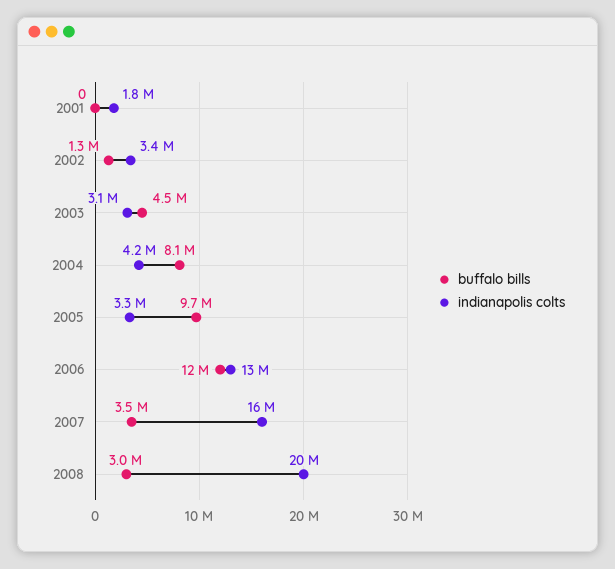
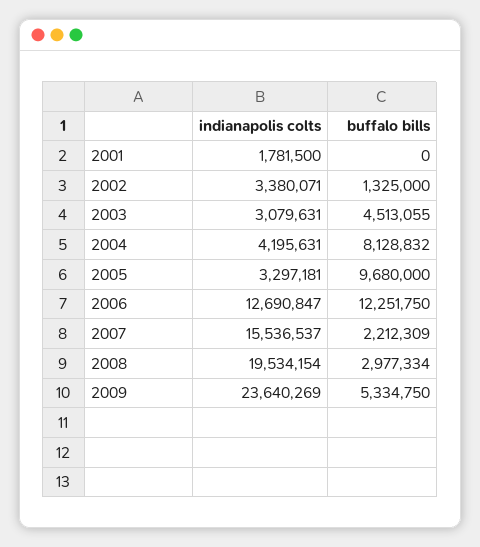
buffalo bills, 2007: 3500000 -> 2212309
indianapolis colts, 2009: none -> 23640269
buffalo bills, 2009: none -> 5334750

